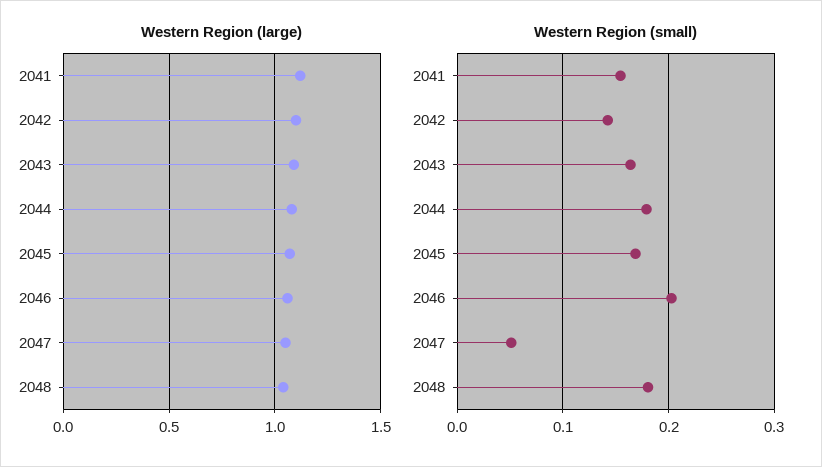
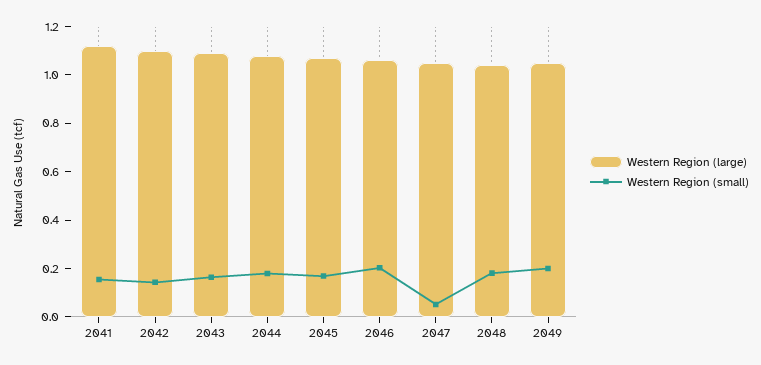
Western Region (large), 2049: none -> 1.05
Western Region (small), 2049: none -> 0.2

